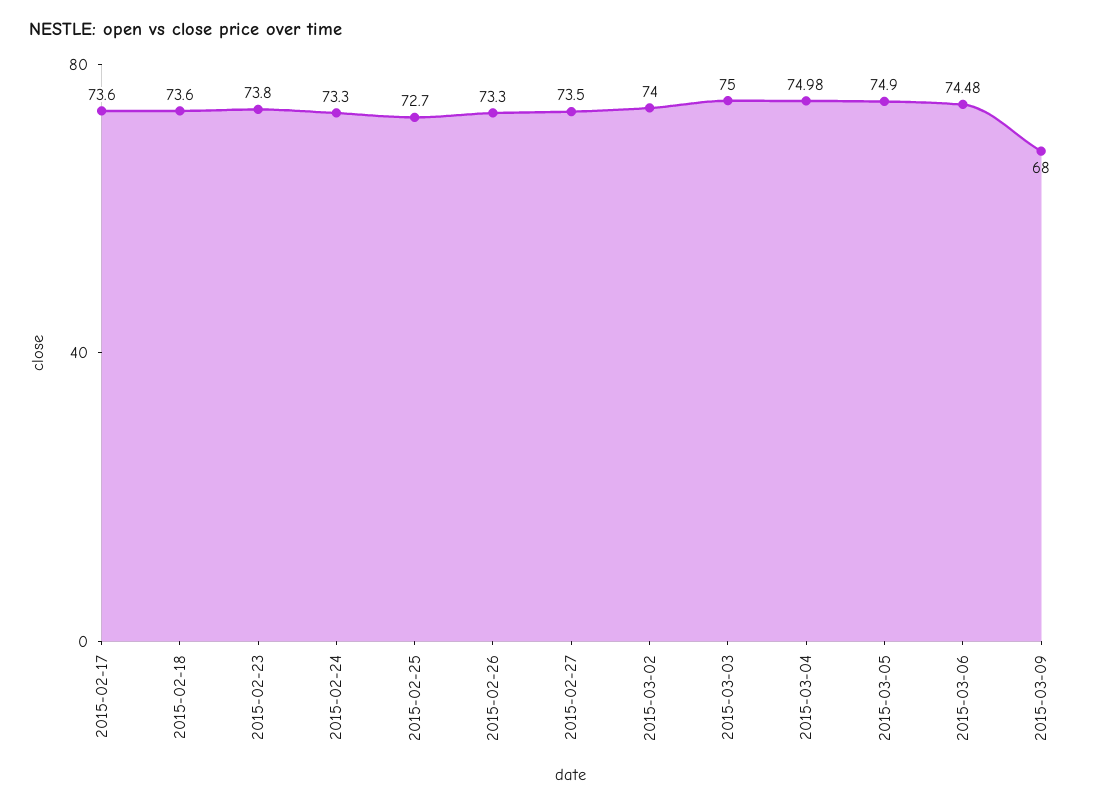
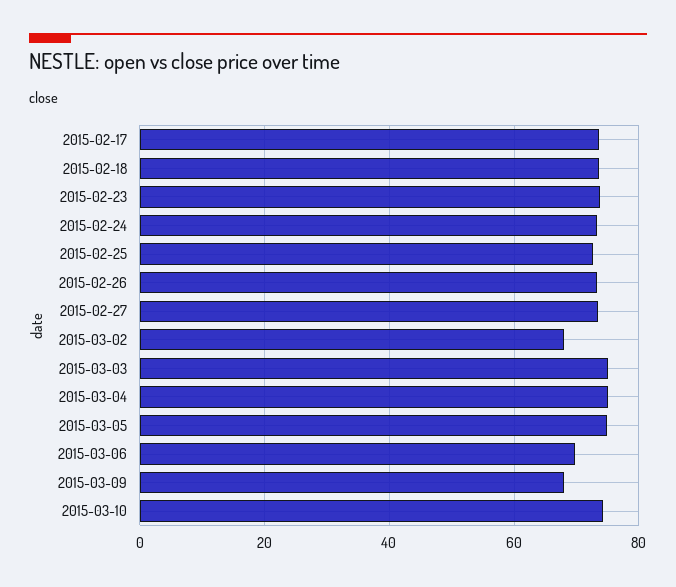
2015-03-02: 74 -> 68
2015-03-06: 74.48 -> 70
2015-03-10: none -> 74

